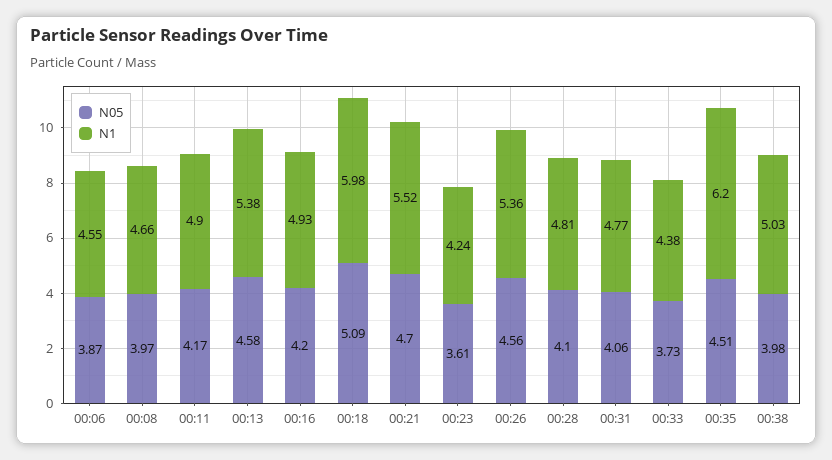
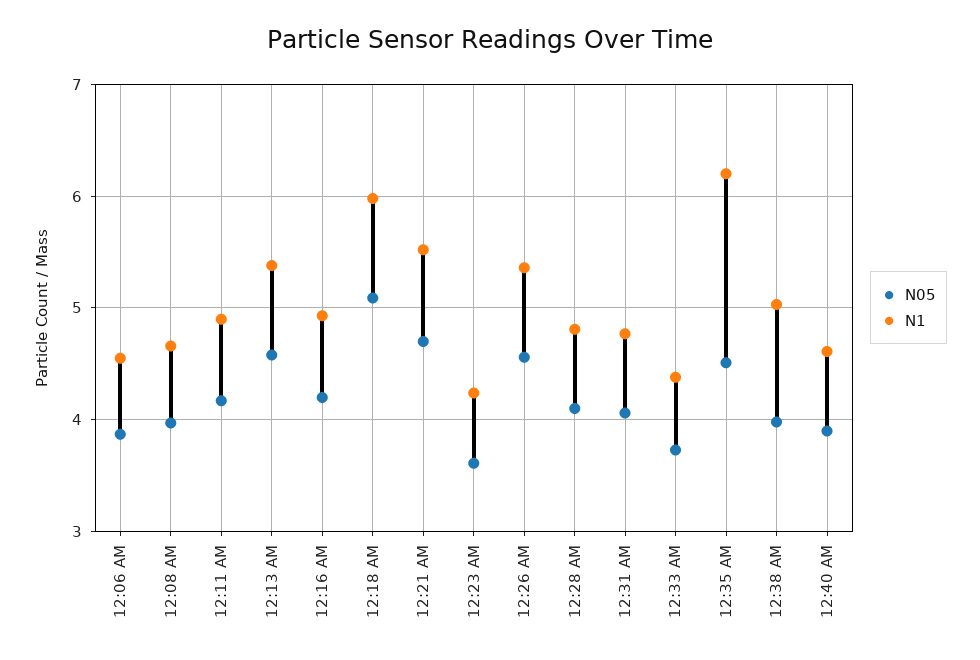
N05, 12:40 AM: none -> 3.9
N1, 12:40 AM: none -> 4.6

